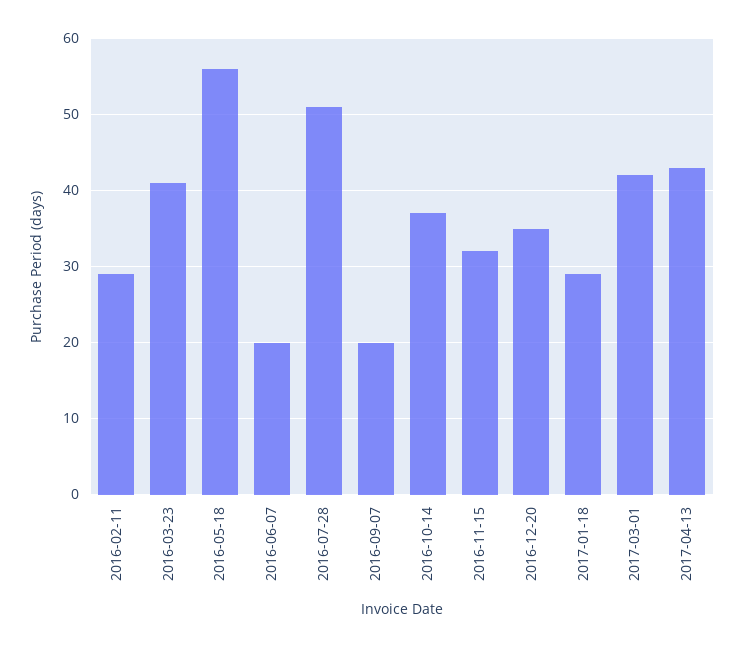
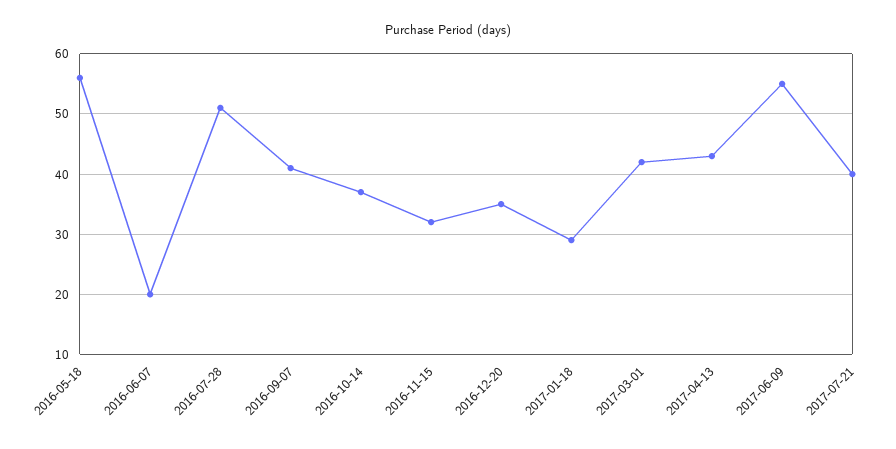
2016-02-11: 29 -> none
2016-03-23: 41 -> none
2016-09-07: 20 -> 41
2017-06-09: none -> 55
2017-07-21: none -> 40

